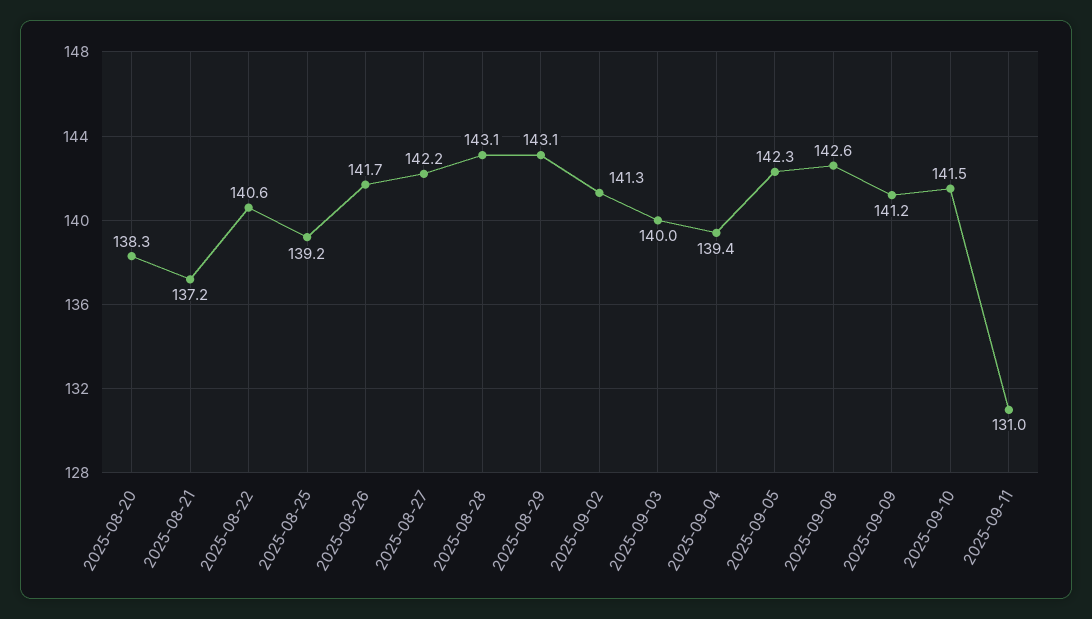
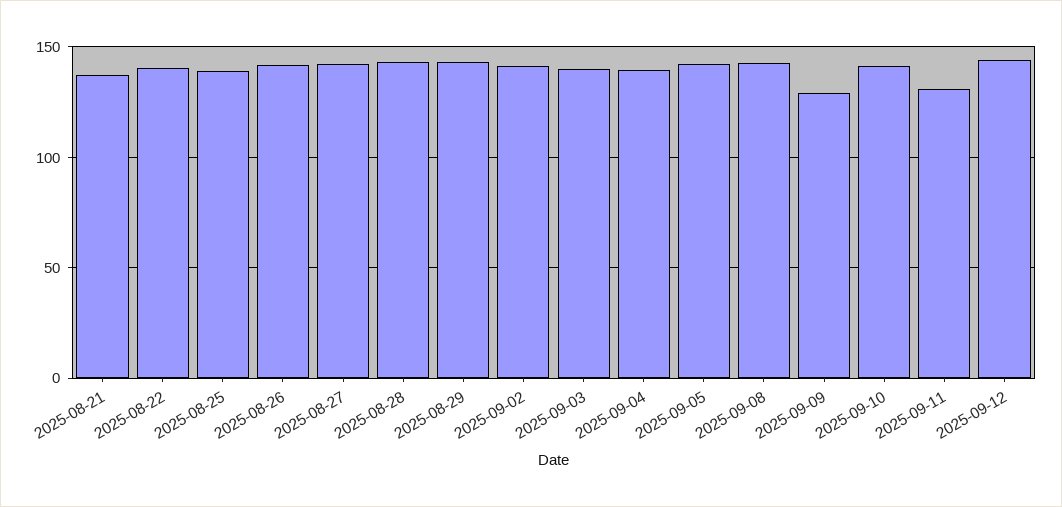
2025-08-20: 138.3 -> none
2025-09-09: 141.2 -> 130
2025-09-12: none -> 145

